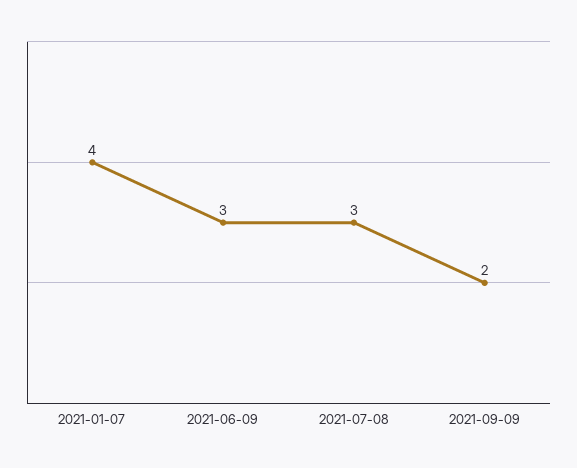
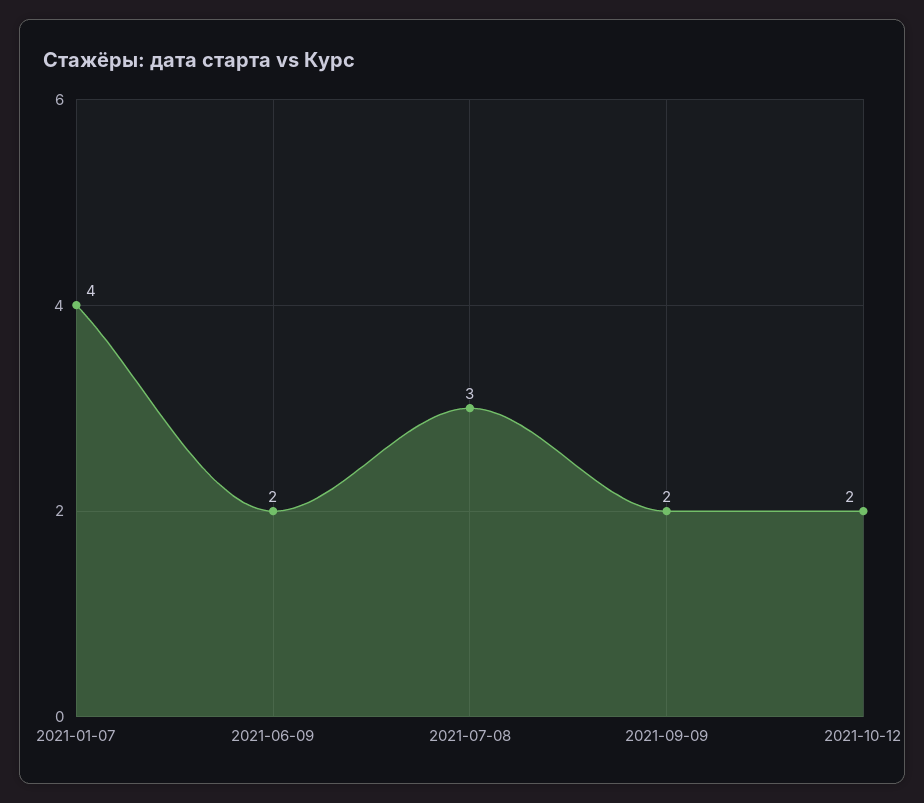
2021-06-09: 3 -> 2
2021-10-12: none -> 2

